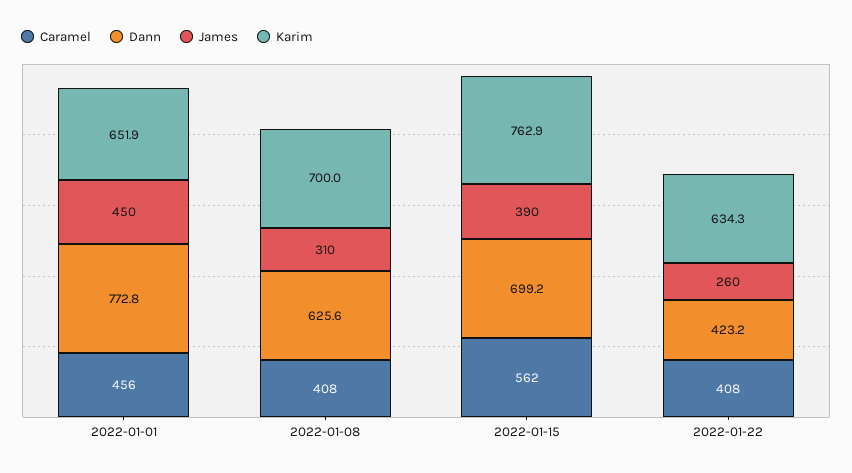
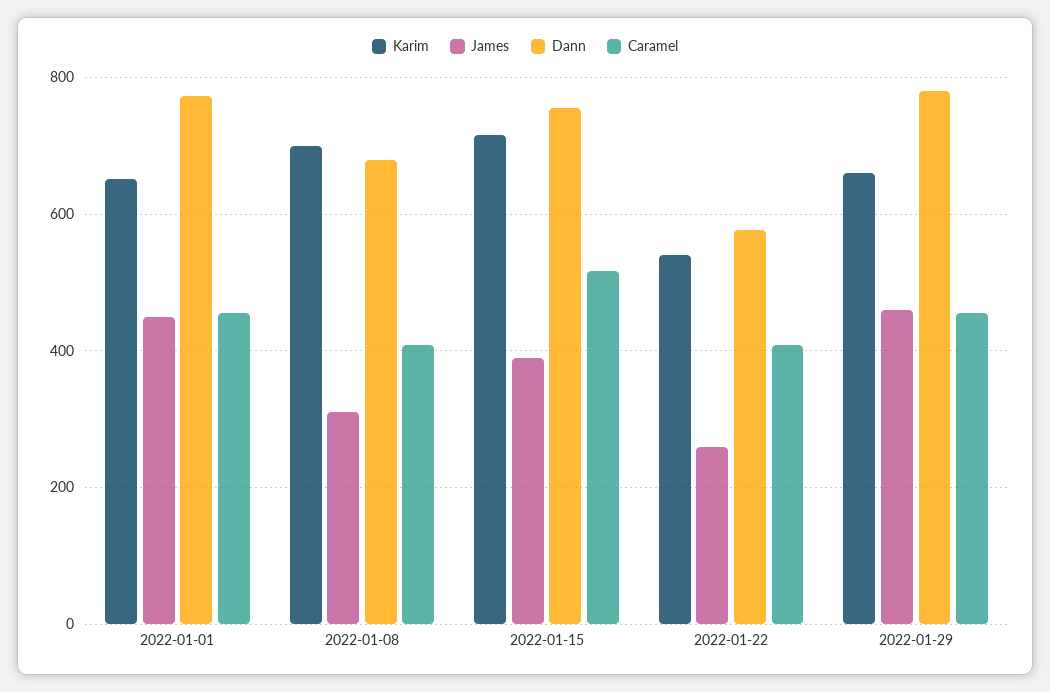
Dann, 2022-01-08: 625.6 -> 680
Caramel, 2022-01-15: 562 -> 520
Dann, 2022-01-15: 699.2 -> 760
Karim, 2022-01-15: 762.9 -> 720
Dann, 2022-01-22: 423.2 -> 580
Karim, 2022-01-22: 634.3 -> 540
Karim, 2022-01-29: none -> 660
James, 2022-01-29: none -> 460
Dann, 2022-01-29: none -> 780
Caramel, 2022-01-29: none -> 460

